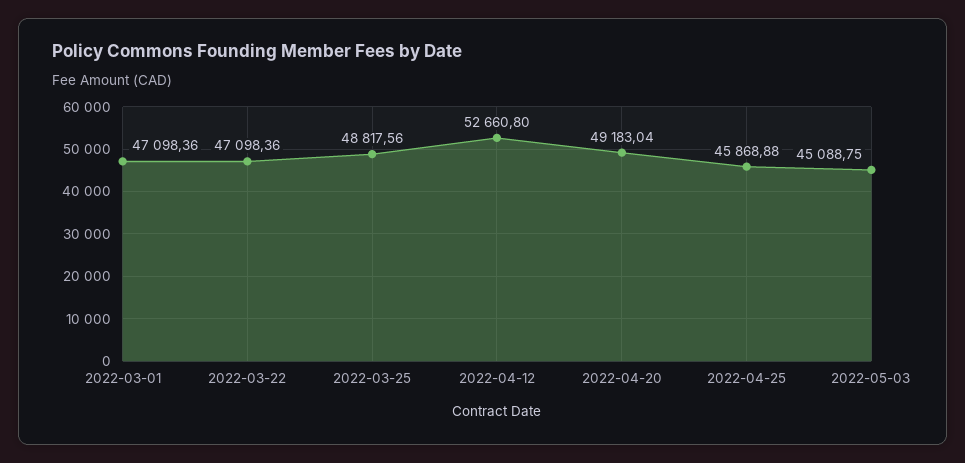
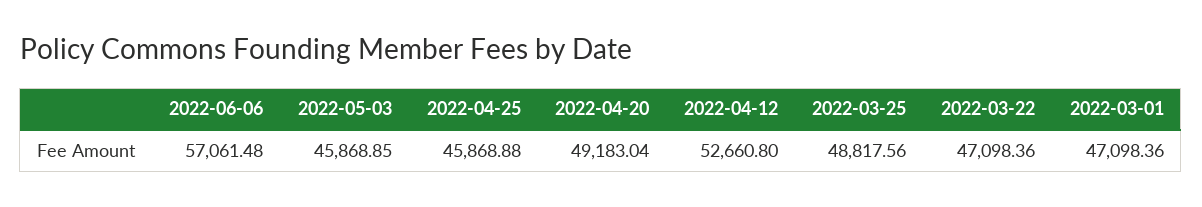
2022-05-03: 45088.75 -> 45868.85
2022-06-06: none -> 57061.48

